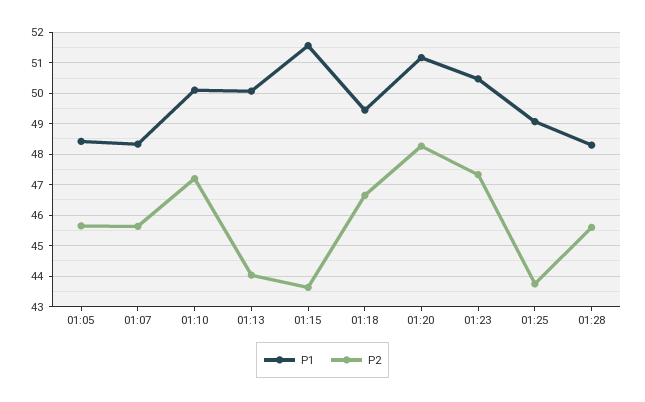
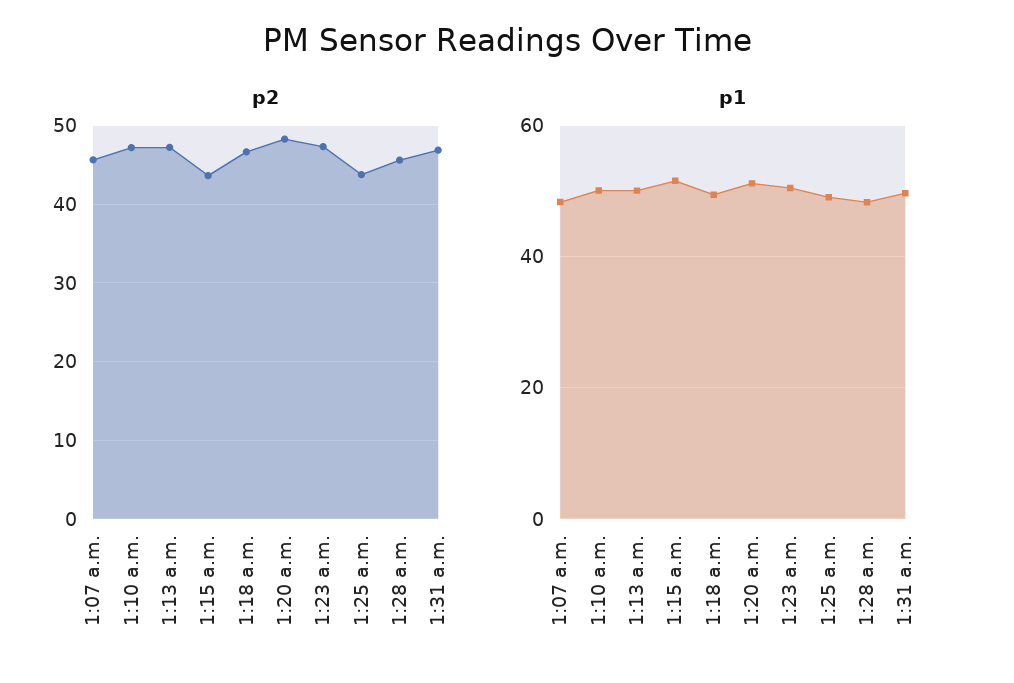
P1, 01:05: 48.4 -> none
P2, 01:05: 45.6 -> none
P2, 01:13: 44 -> 47
P2, 1:31 a.m.: none -> 47
P1, 1:31 a.m.: none -> 50

